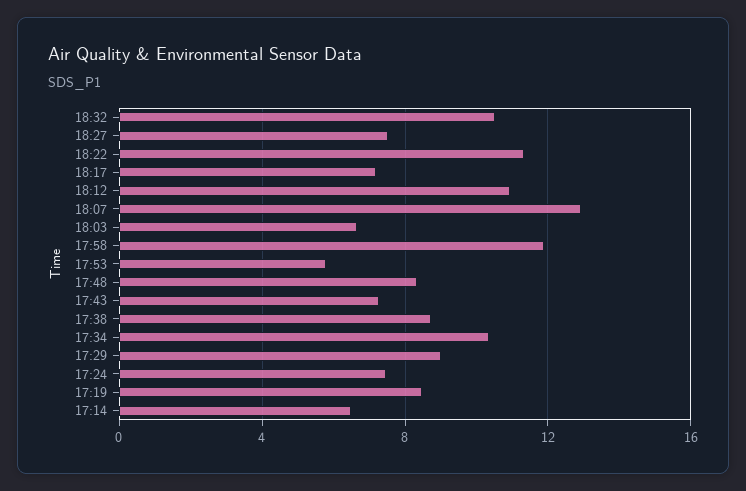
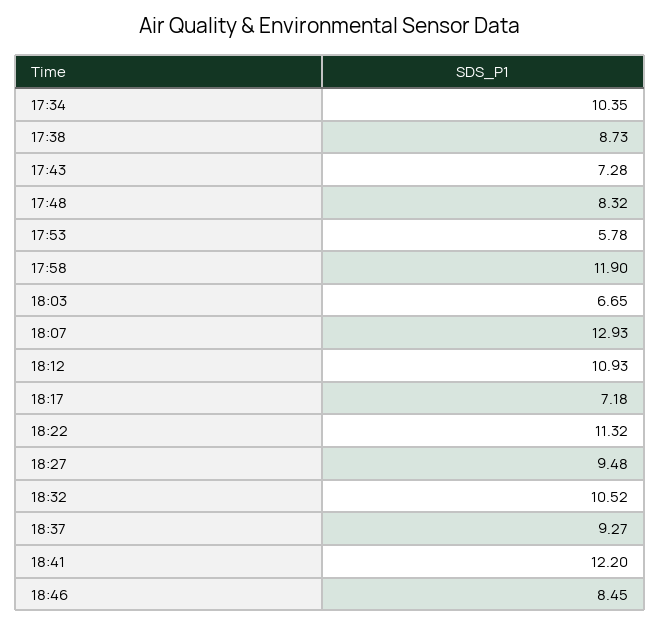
18:27: 7.5 -> 9.48
17:29: 9 -> none
17:24: 7.5 -> none
17:19: 8.5 -> none
17:14: 6.5 -> none
18:37: none -> 9.27
18:41: none -> 12.2
18:46: none -> 8.45

